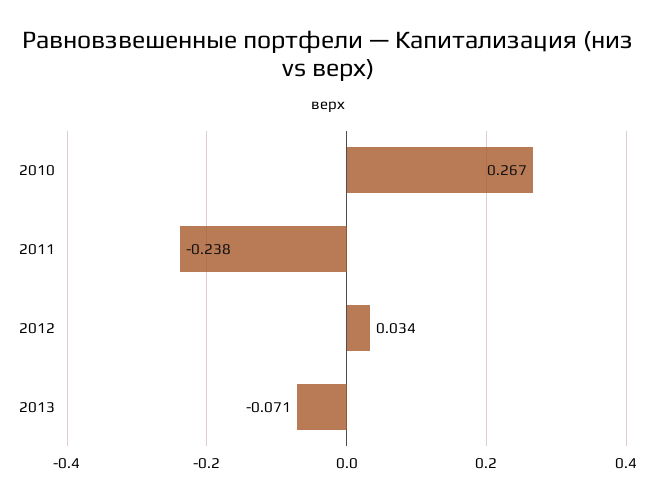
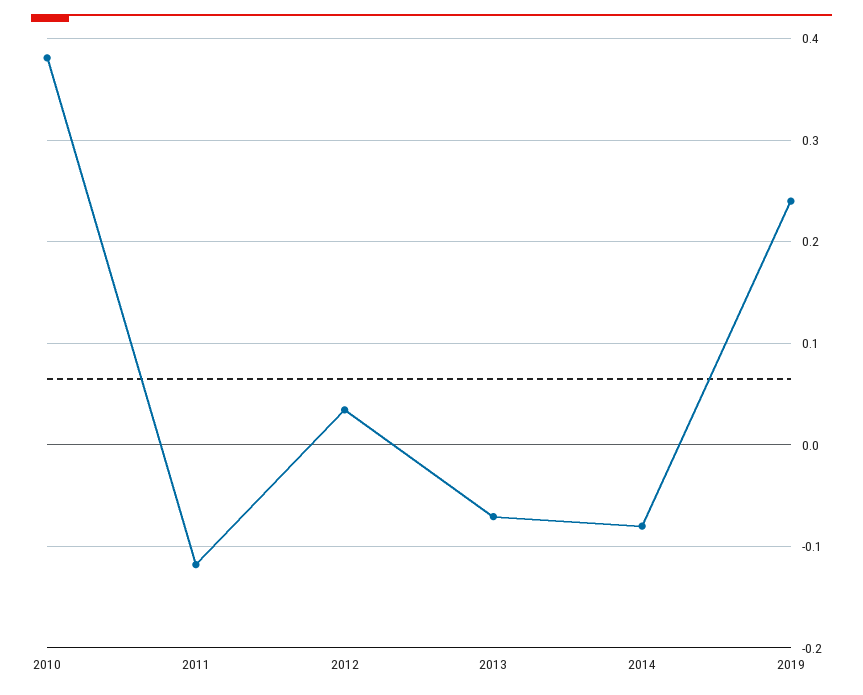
2010: 0.267 -> 0.38
2011: -0.238 -> -0.12
2014: none -> -0.08
2019: none -> 0.24

